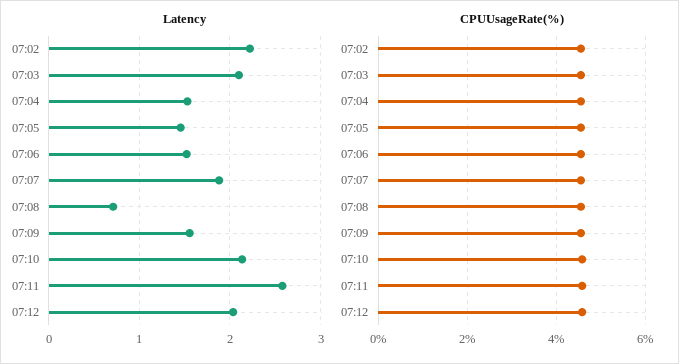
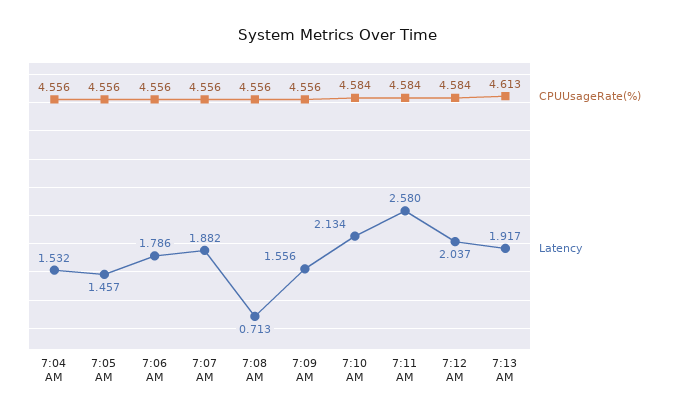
Latency, 07:02: 2.2 -> none
Latency, 07:03: 2.1 -> none
Latency, 07:06: 1.5 -> 1.786
CPUUsageRate(%), 07:02: 4.6 -> none
CPUUsageRate(%), 07:03: 4.6 -> none
CPUUsageRate(%), 7:13 AM: none -> 4.613
Latency, 7:13 AM: none -> 1.917

